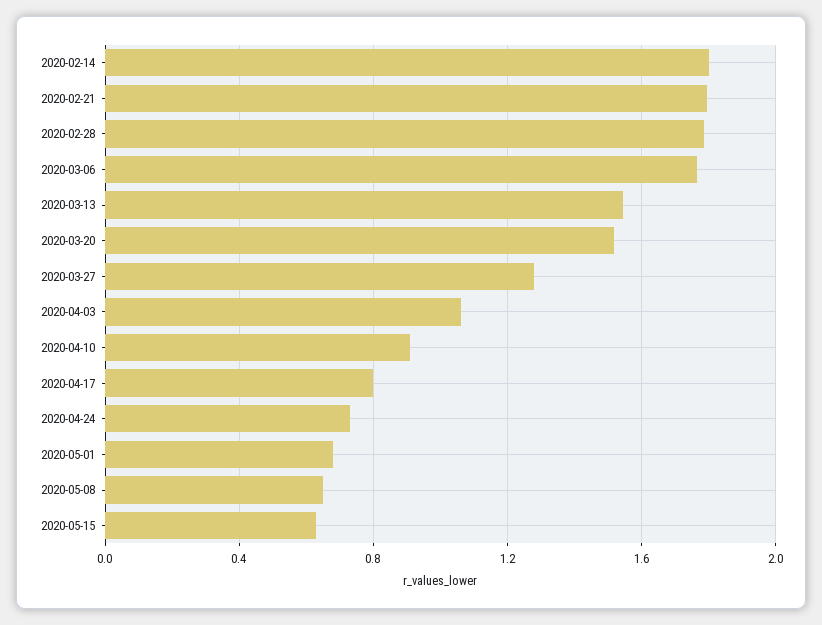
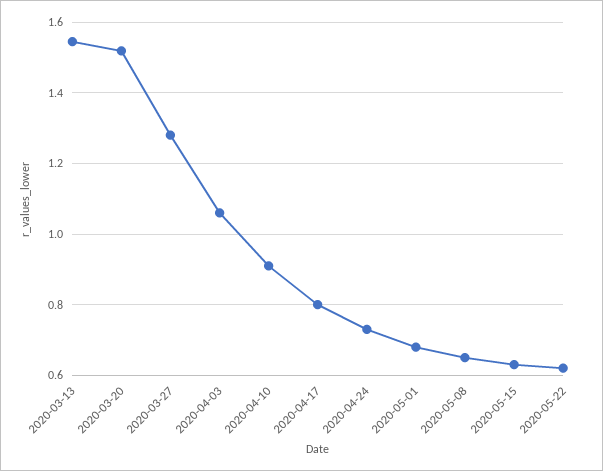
2020-02-14: 1.8 -> none
2020-02-21: 1.8 -> none
2020-02-28: 1.8 -> none
2020-03-06: 1.75 -> none
2020-05-22: none -> 0.62

